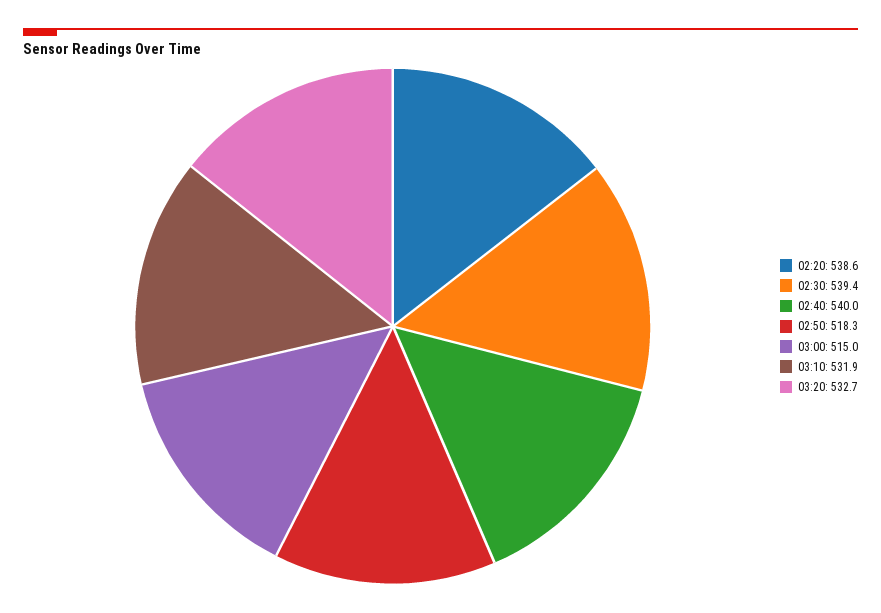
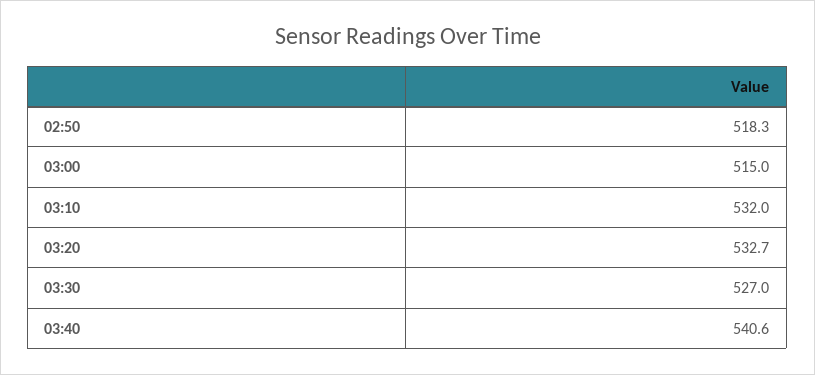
02:20: 538.6 -> none
02:30: 539.4 -> none
02:40: 540 -> none
03:10: 531.9 -> 532
03:30: none -> 527
03:40: none -> 540.6

